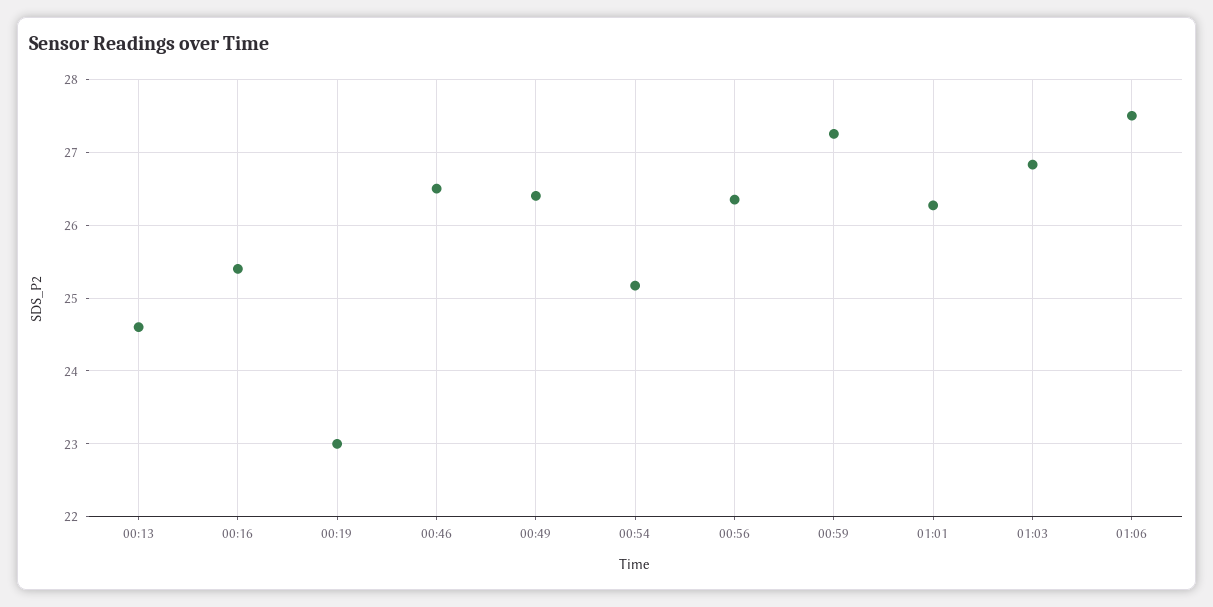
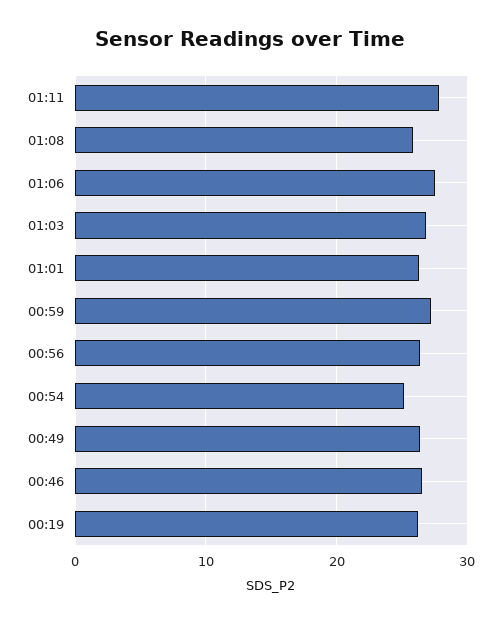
00:13: 24.6 -> none
00:16: 25.4 -> none
00:19: 23 -> 26
01:11: none -> 28
01:08: none -> 26

